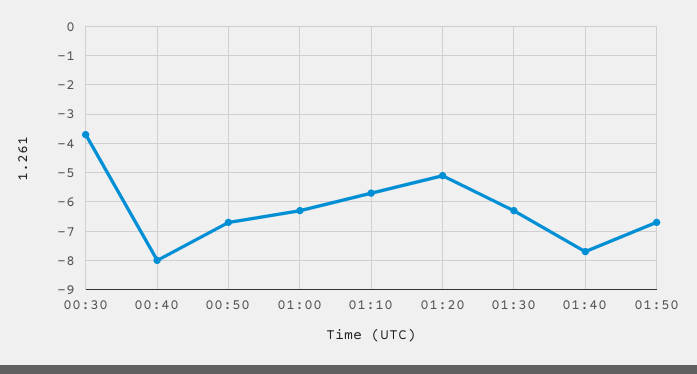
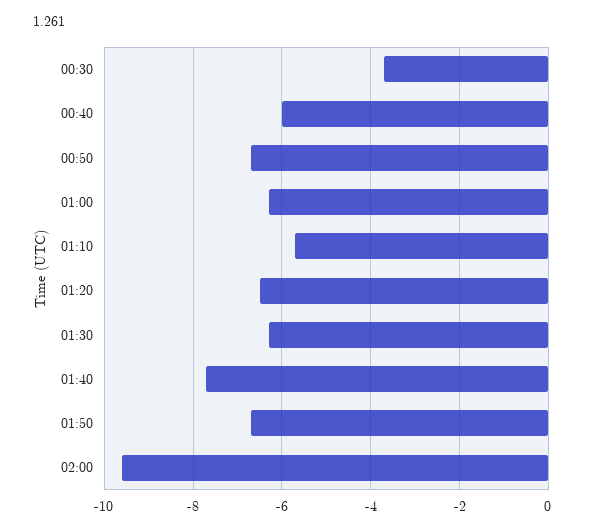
00:40: -8 -> -6
01:20: -5 -> -6.5
02:00: none -> -9.5

